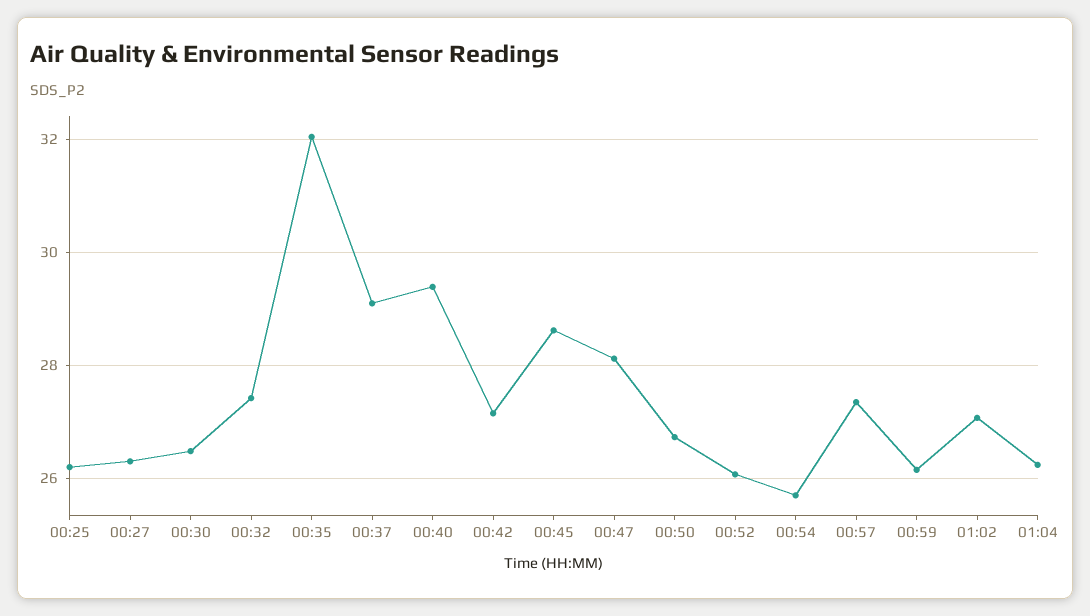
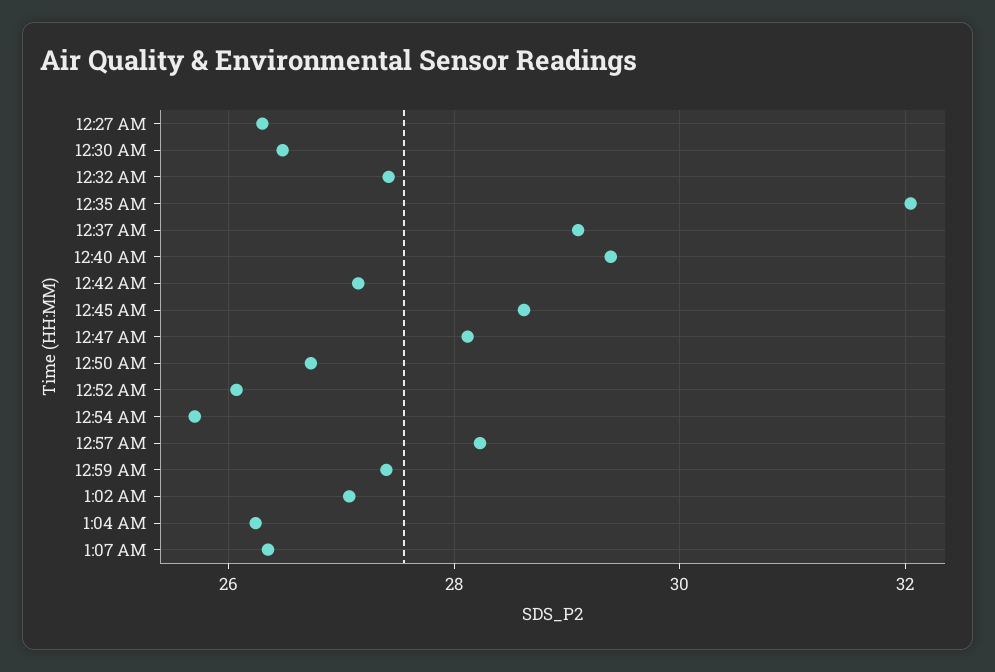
00:25: 26.2 -> none
00:57: 27.4 -> 28.2
00:59: 26.2 -> 27.4
1:07 AM: none -> 26.4

